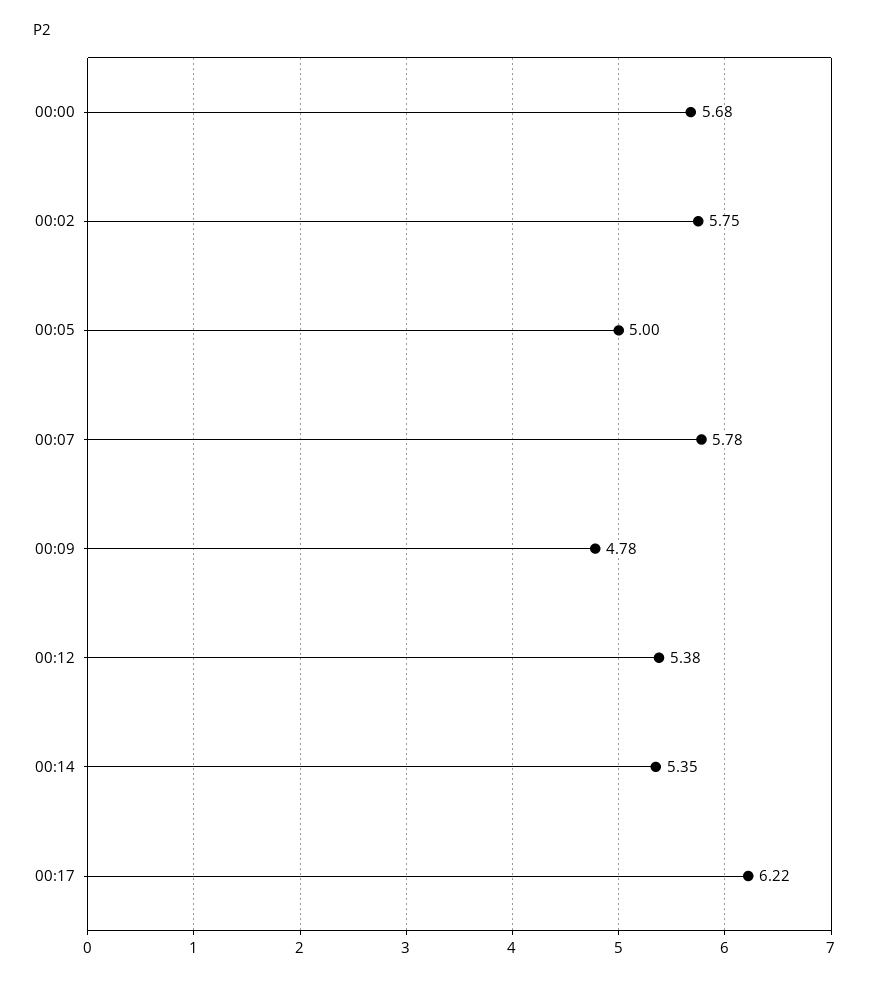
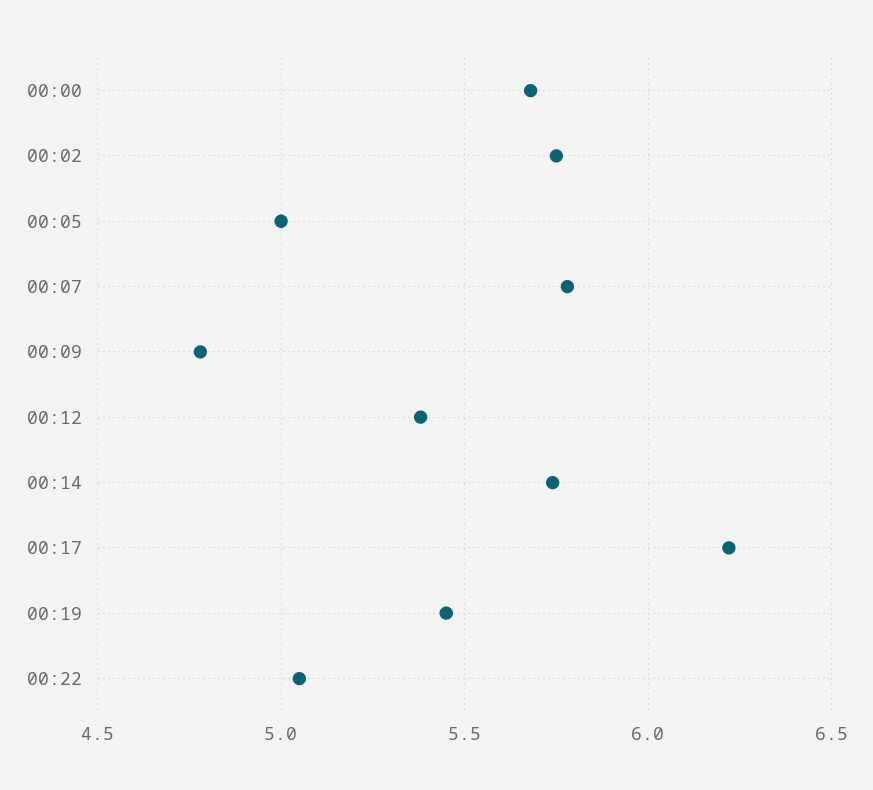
00:14: 5.35 -> 5.75
00:19: none -> 5.45
00:22: none -> 5.05

